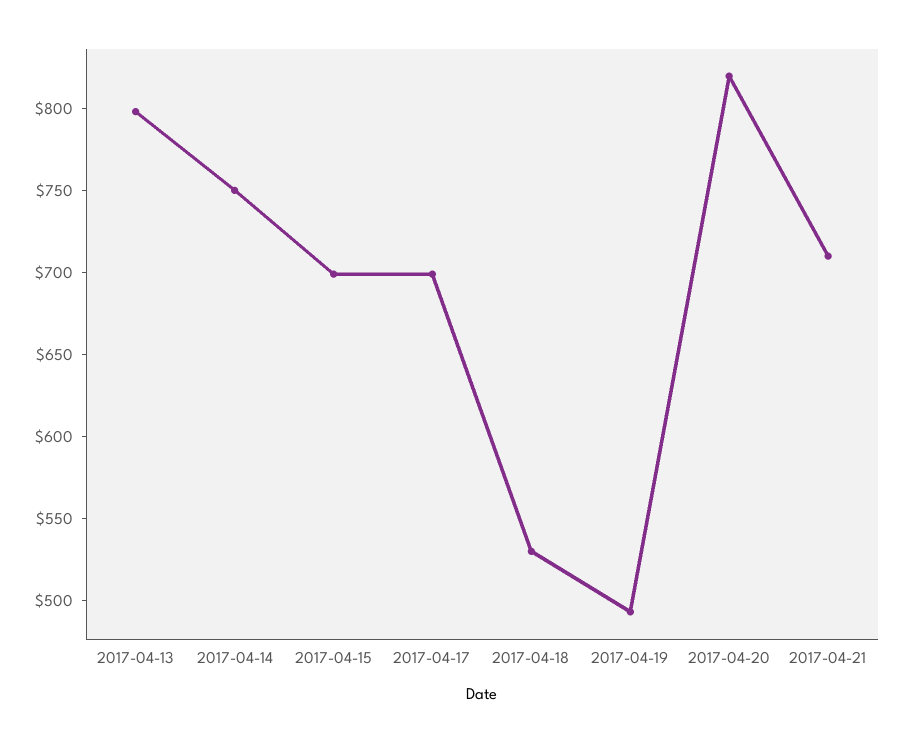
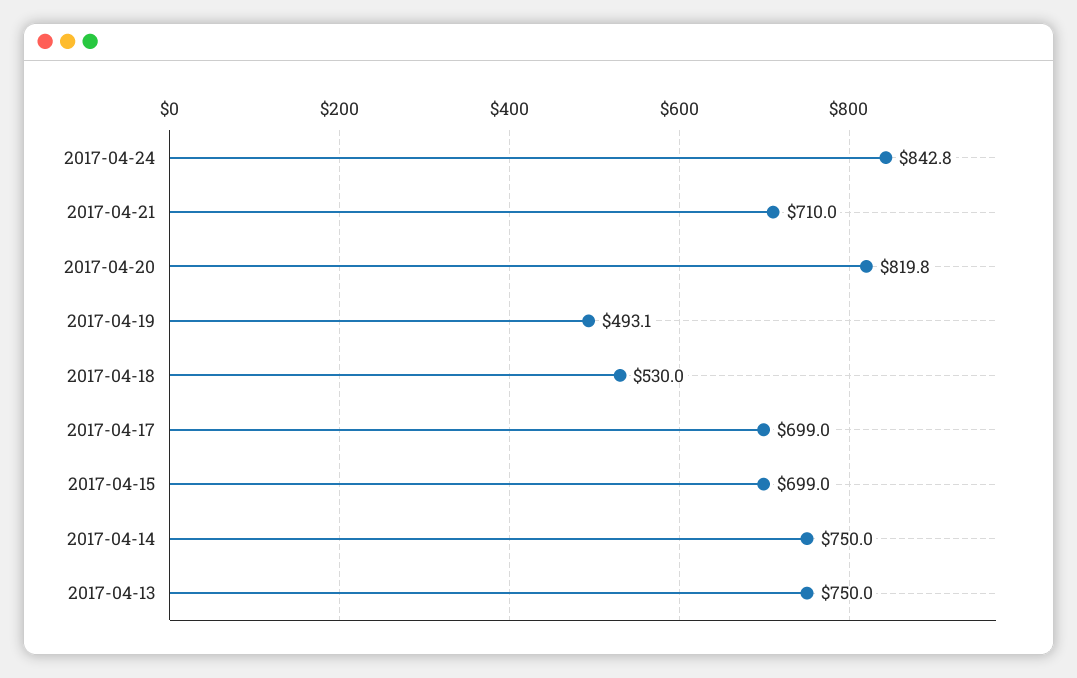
2017-04-13: 800 -> 750
2017-04-24: none -> 842.8

